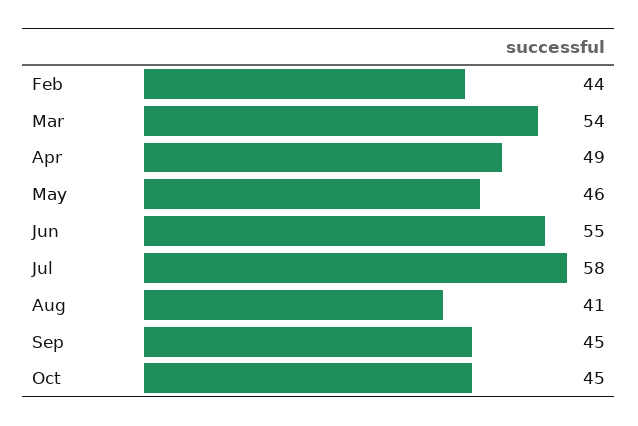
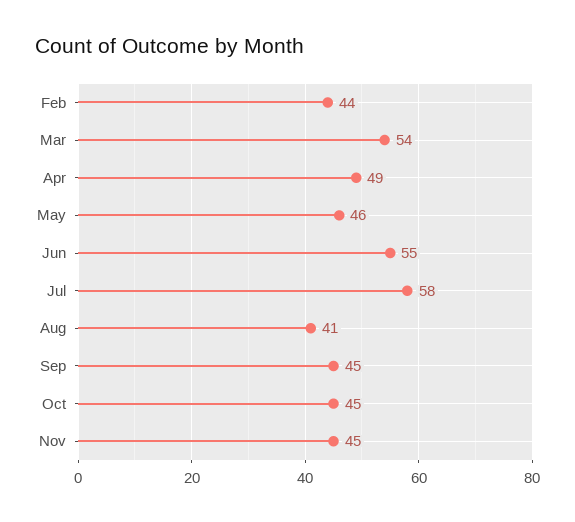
Nov: none -> 45

